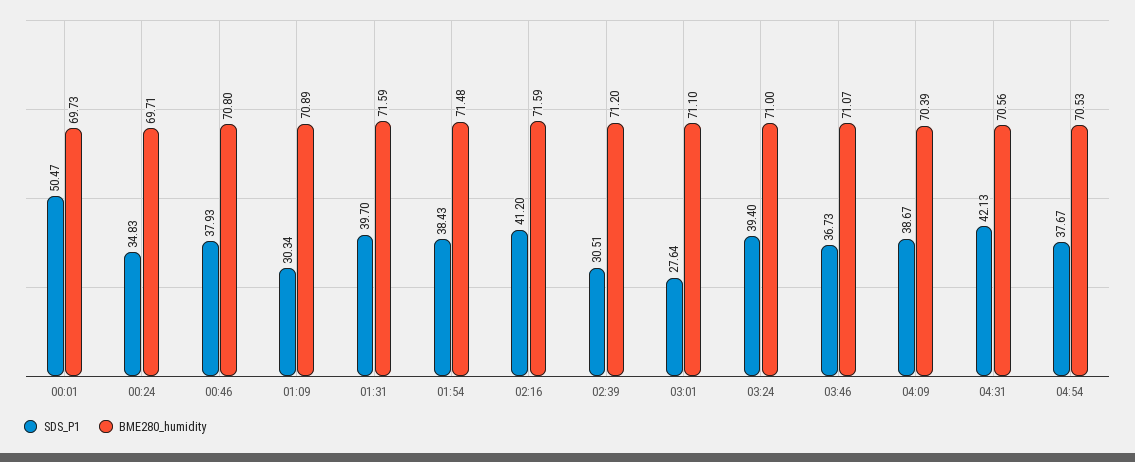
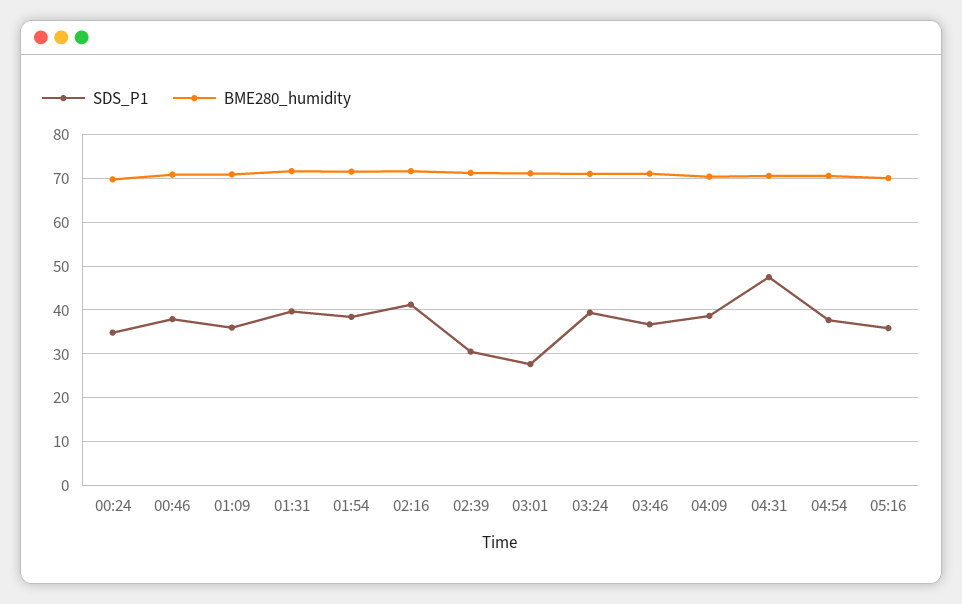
SDS_P1, 00:01: 50.47 -> none
BME280_humidity, 00:01: 69.73 -> none
SDS_P1, 01:09: 30.34 -> 36
SDS_P1, 04:31: 42.13 -> 48
SDS_P1, 05:16: none -> 36
BME280_humidity, 05:16: none -> 70

